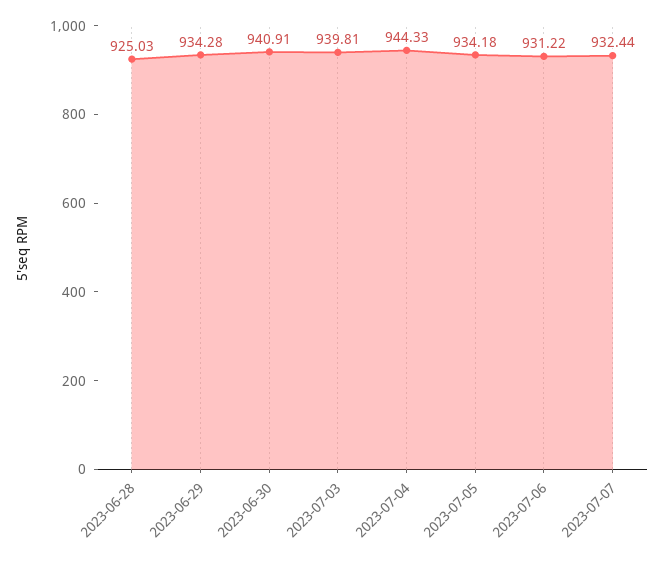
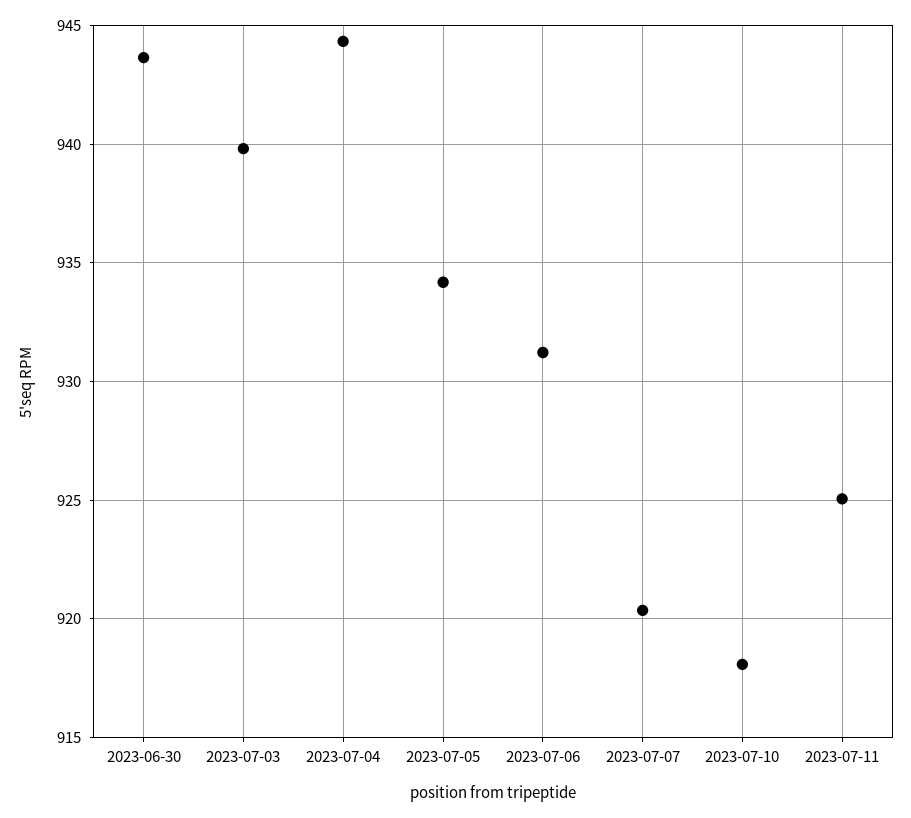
2023-06-28: 925.03 -> none
2023-06-29: 934.28 -> none
2023-06-30: 940.91 -> 943.5
2023-07-07: 932.44 -> 920.5
2023-07-10: none -> 918
2023-07-11: none -> 925

